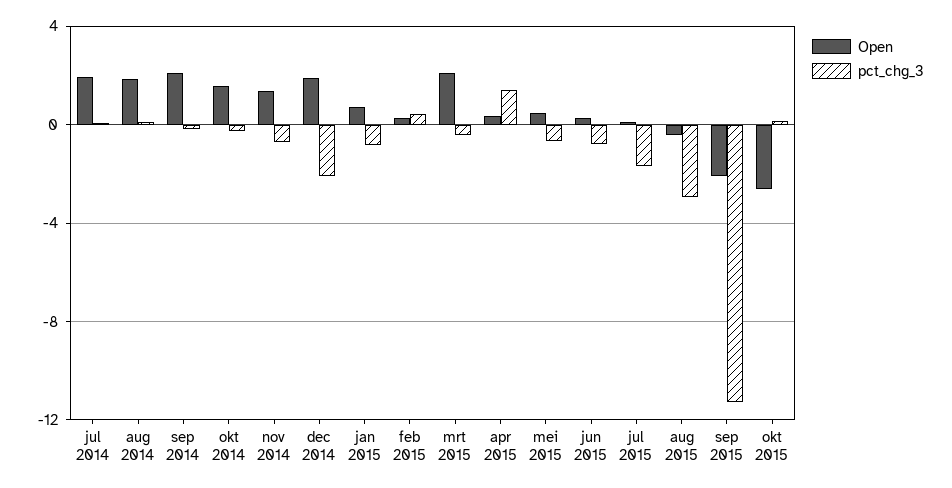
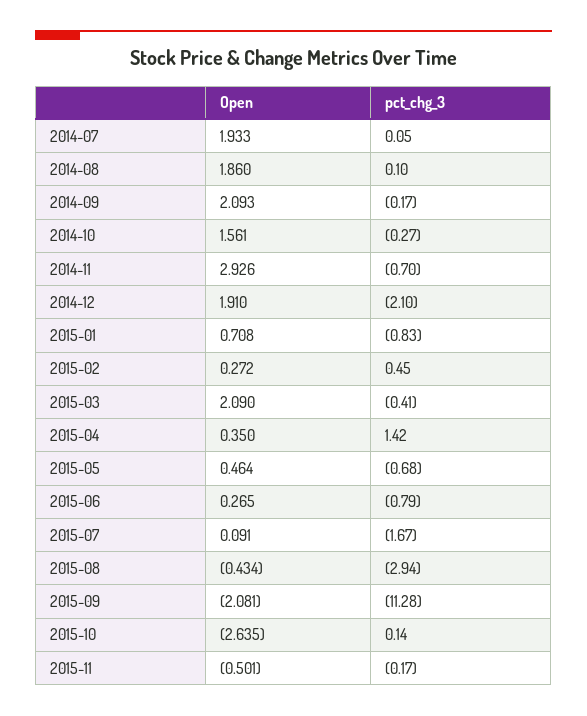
Open, nov 2014: 1.5 -> 2.926
Open, 2015-11: none -> -0.501
pct_chg_3, 2015-11: none -> -0.17

